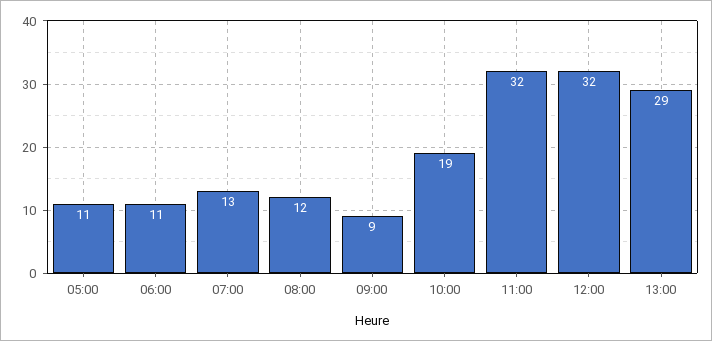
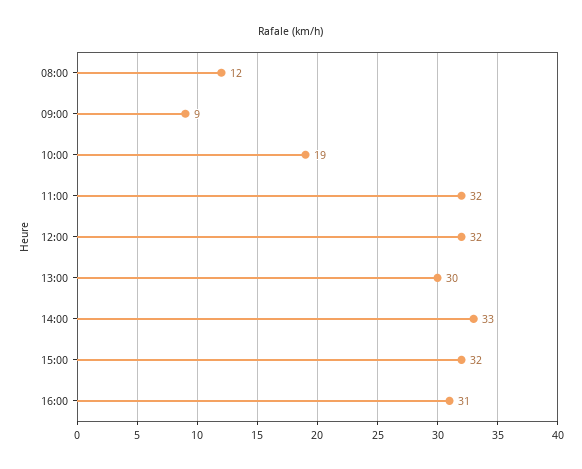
05:00: 11 -> none
06:00: 11 -> none
07:00: 13 -> none
13:00: 29 -> 30
14:00: none -> 33
15:00: none -> 32
16:00: none -> 31

